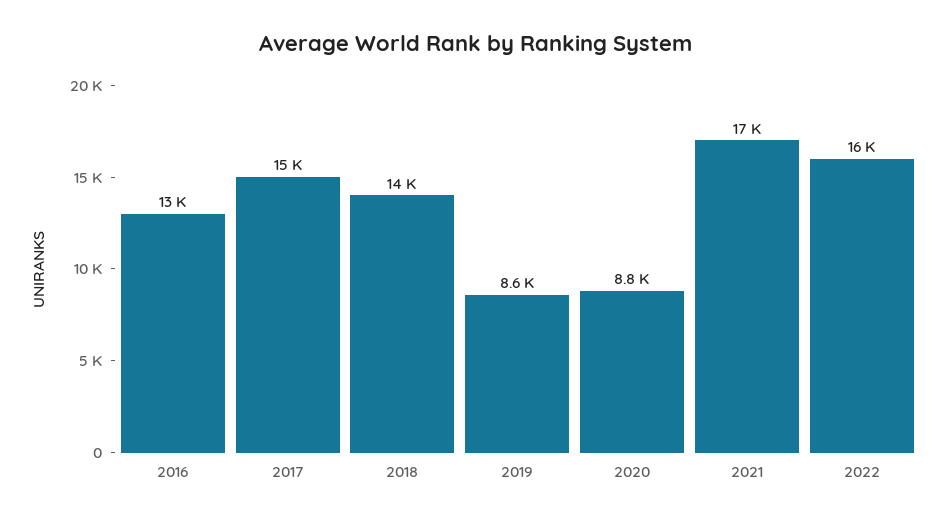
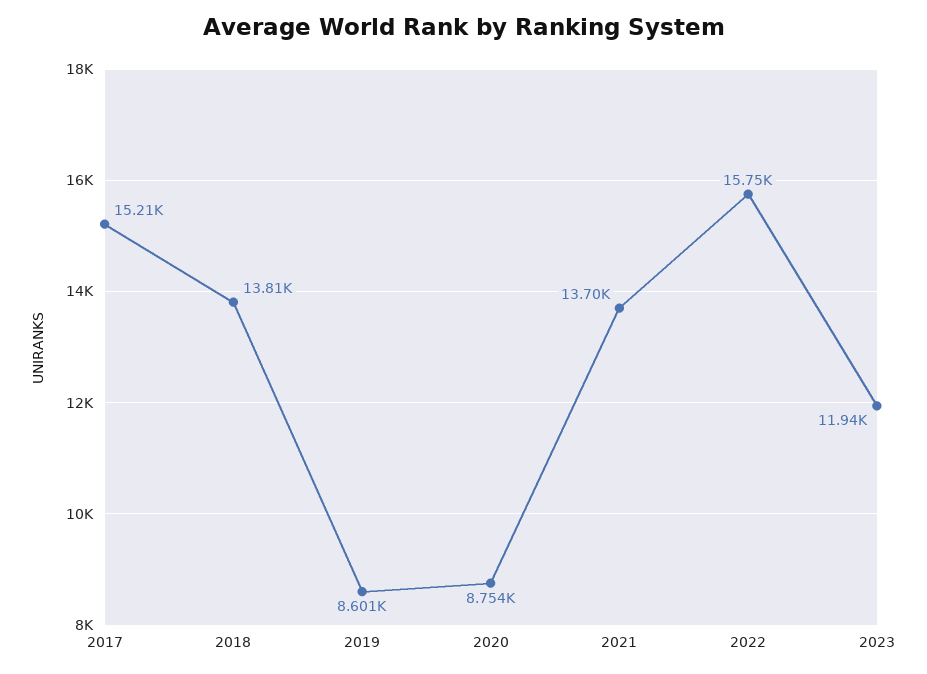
2016: 13000 -> none
2021: 17000 -> 13700
2023: none -> 11940

